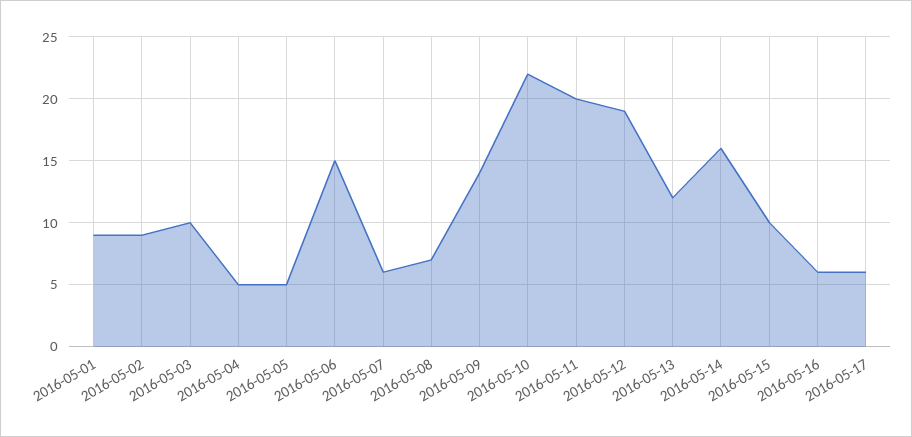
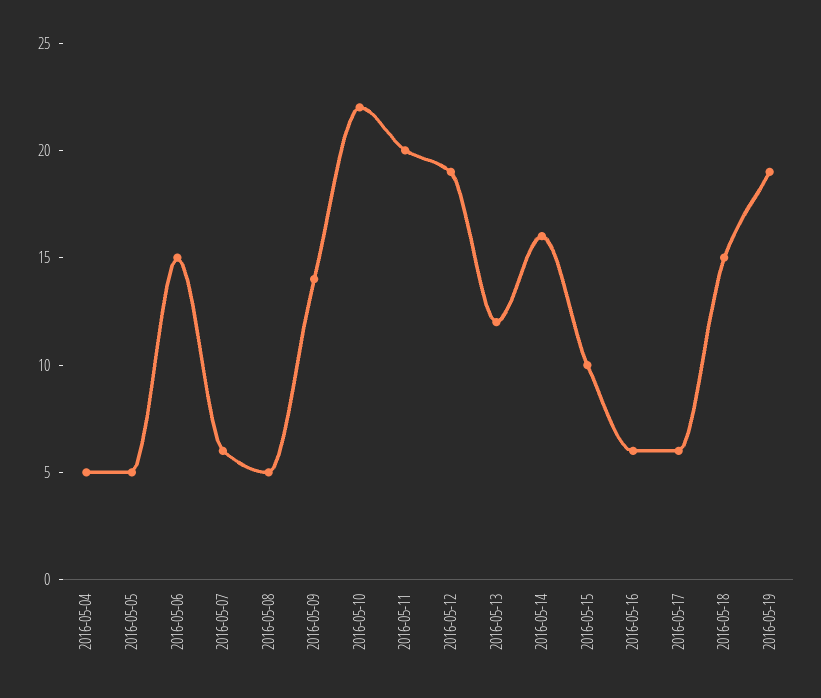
2016-05-01: 9 -> none
2016-05-02: 9 -> none
2016-05-03: 10 -> none
2016-05-08: 7 -> 5
2016-05-18: none -> 15
2016-05-19: none -> 19

